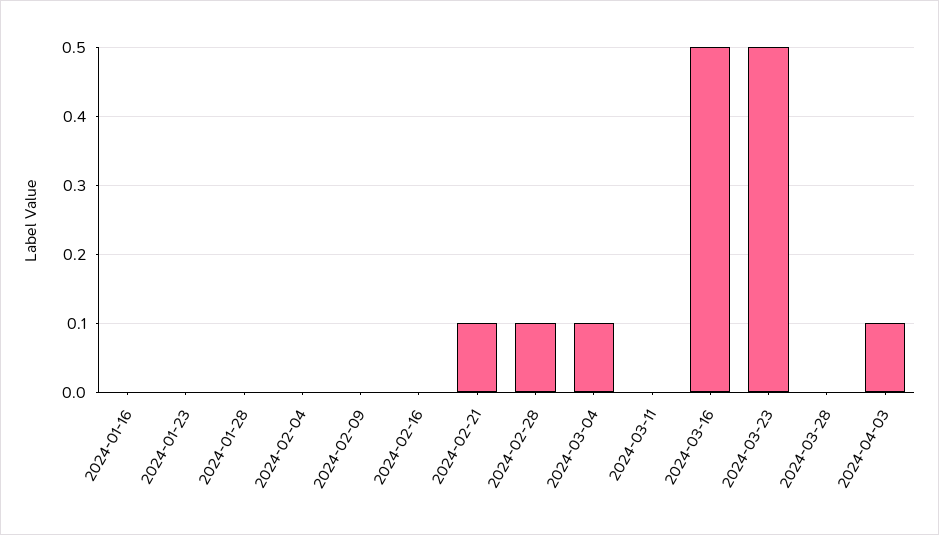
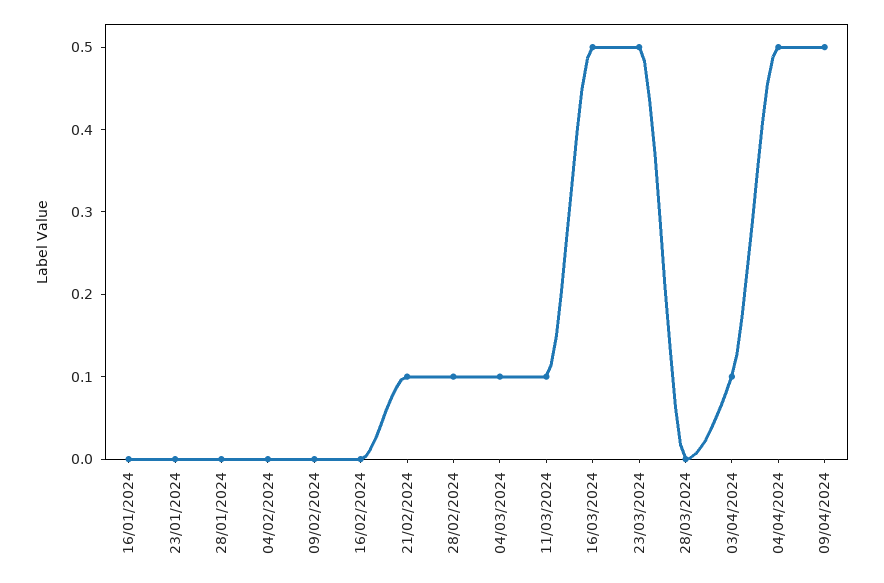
2024-03-11: 0 -> 0.1
04/04/2024: none -> 0.5
09/04/2024: none -> 0.5

